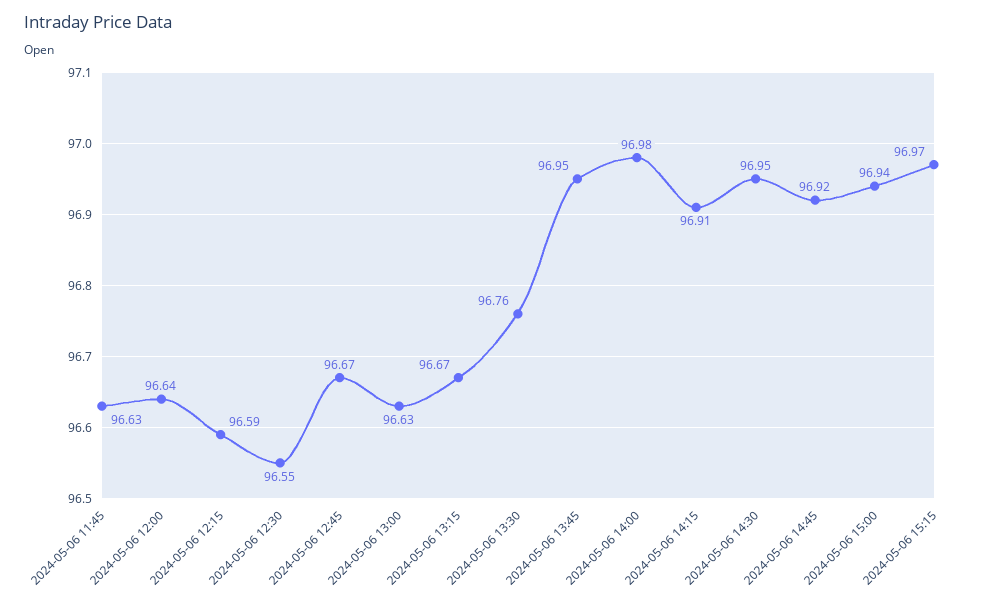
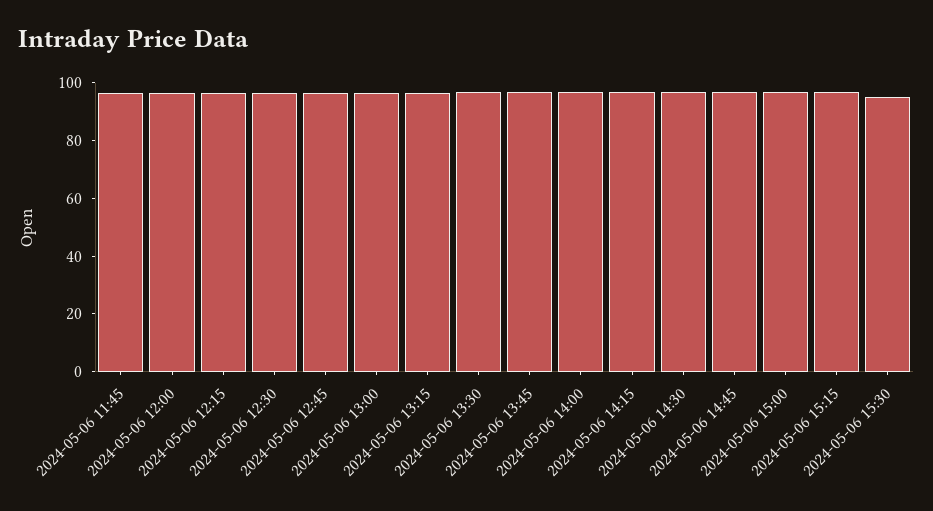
2024-05-06 15:30: none -> 95

